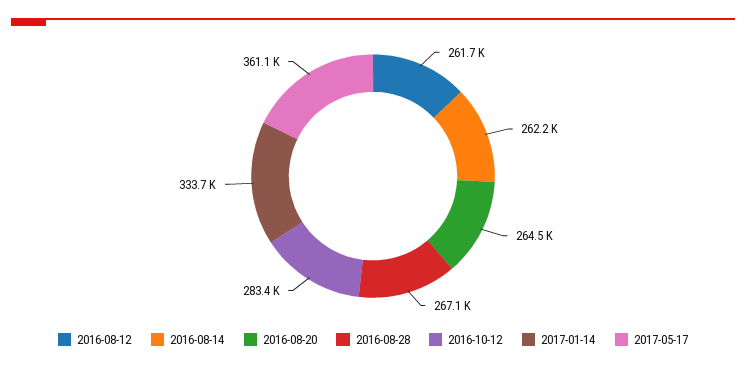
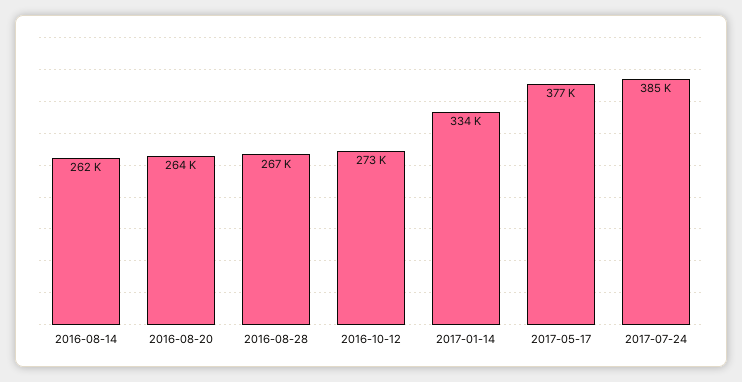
2016-08-12: 261700 -> none
2016-10-12: 283400 -> 273000
2017-05-17: 361100 -> 377000
2017-07-24: none -> 385000

